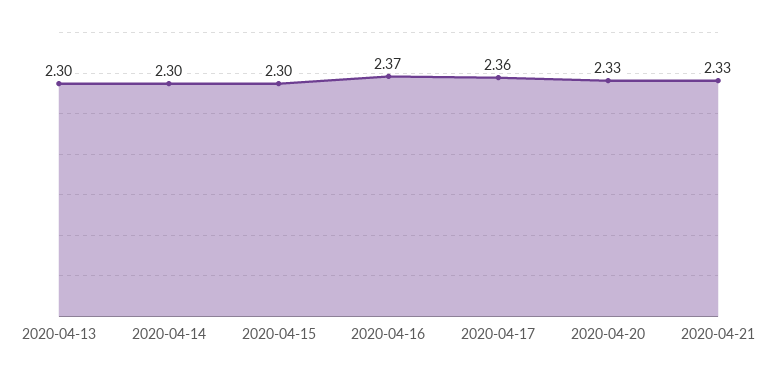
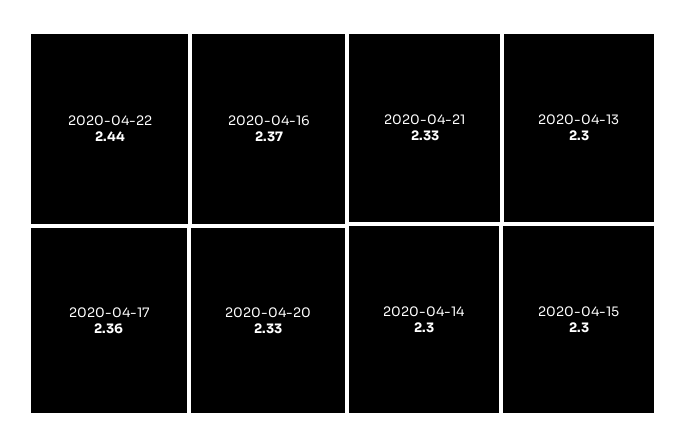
2020-04-22: none -> 2.44

